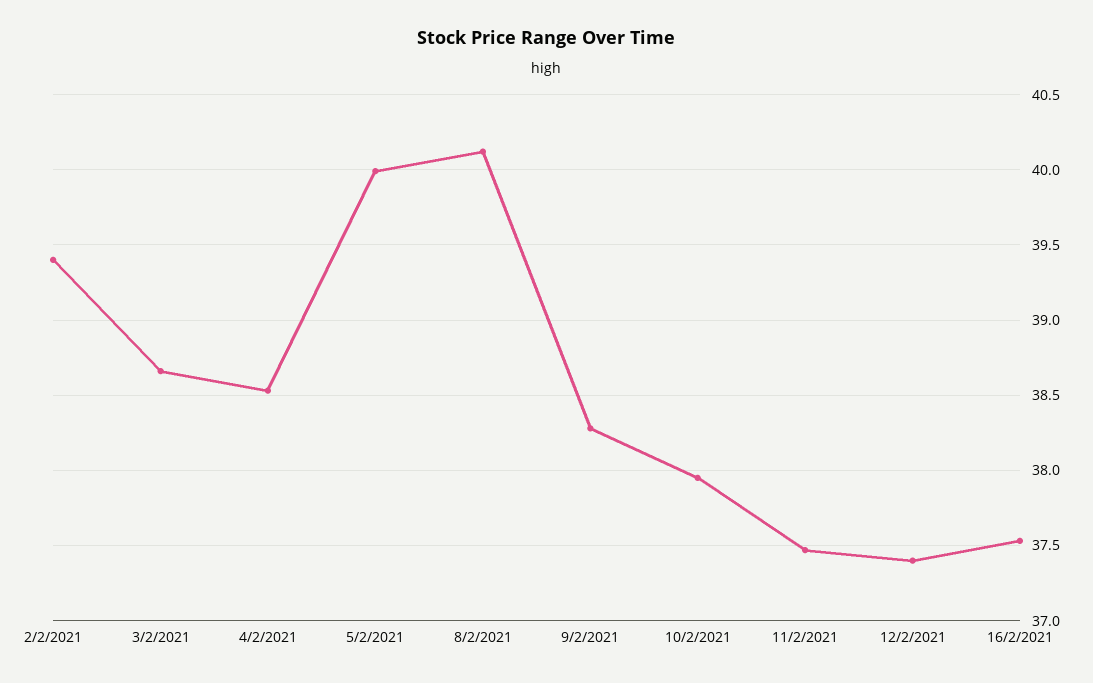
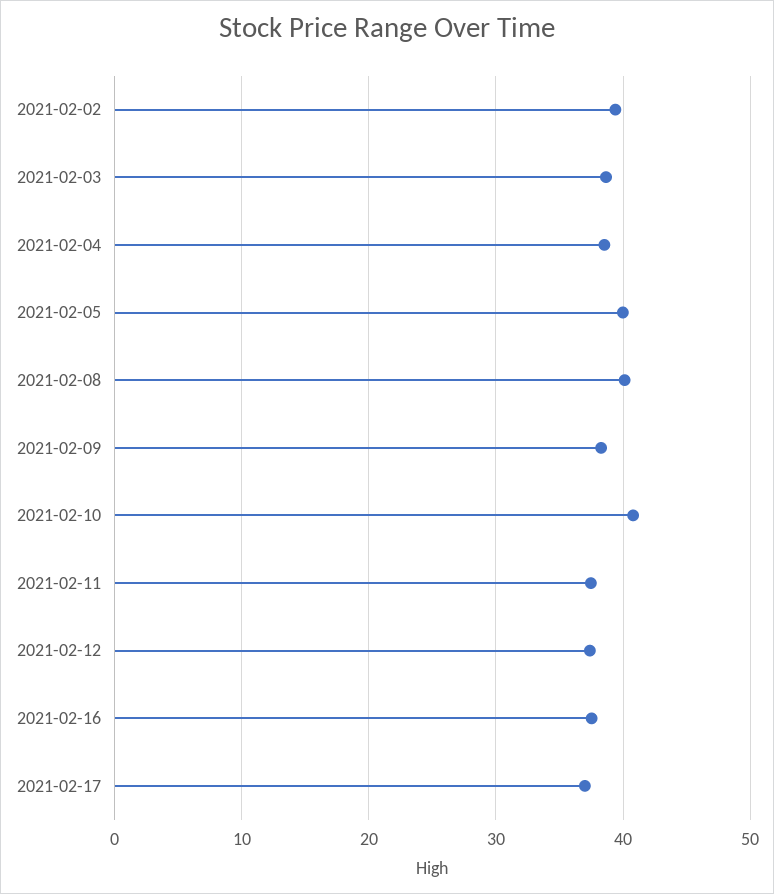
10/2/2021: 37.95 -> 41
2021-02-17: none -> 37

